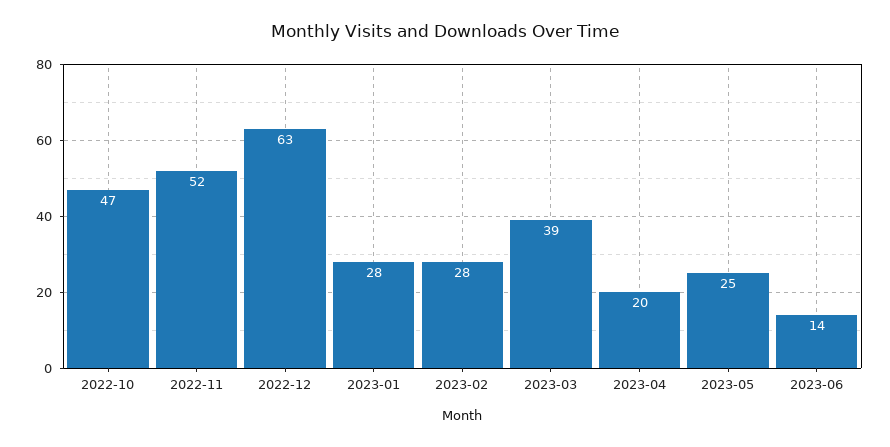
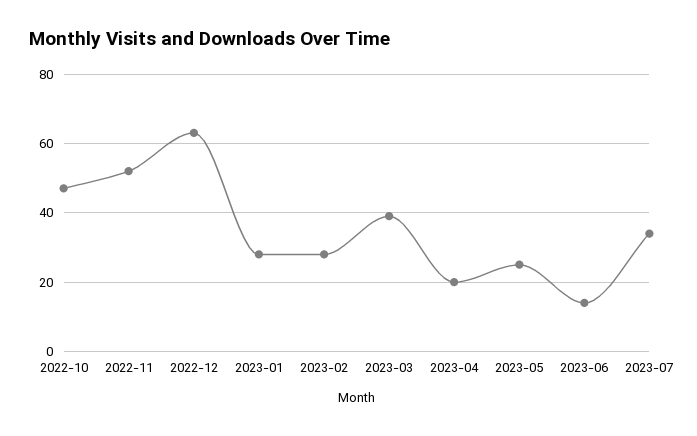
2023-07: none -> 35

